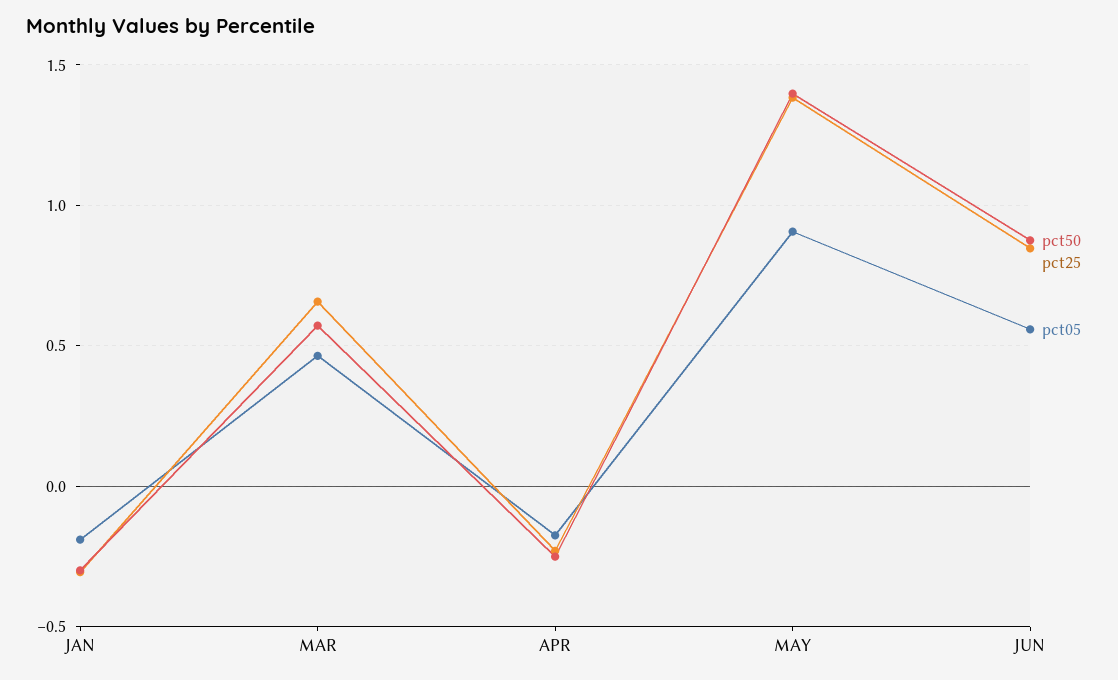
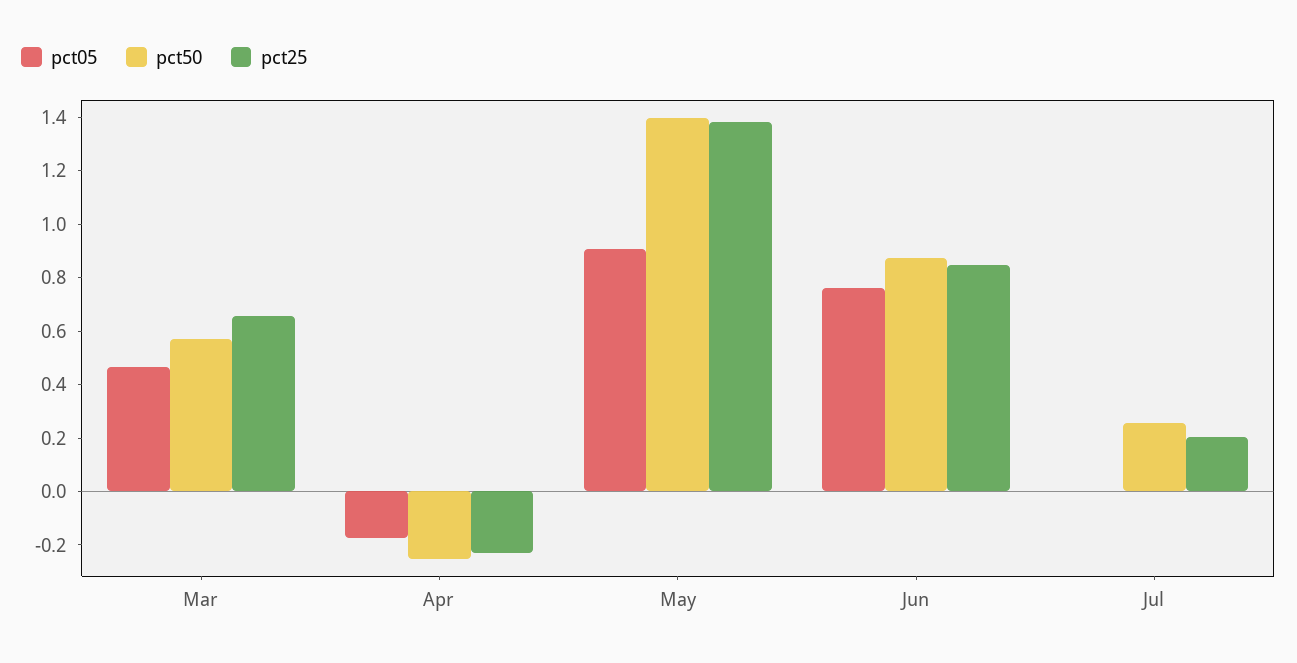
pct50, JAN: -0.3 -> none
pct25, JAN: -0.3 -> none
pct05, JAN: -0.2 -> none
pct05, JUN: 0.55 -> 0.75
pct05, Jul: none -> 0
pct50, Jul: none -> 0.25
pct25, Jul: none -> 0.2

